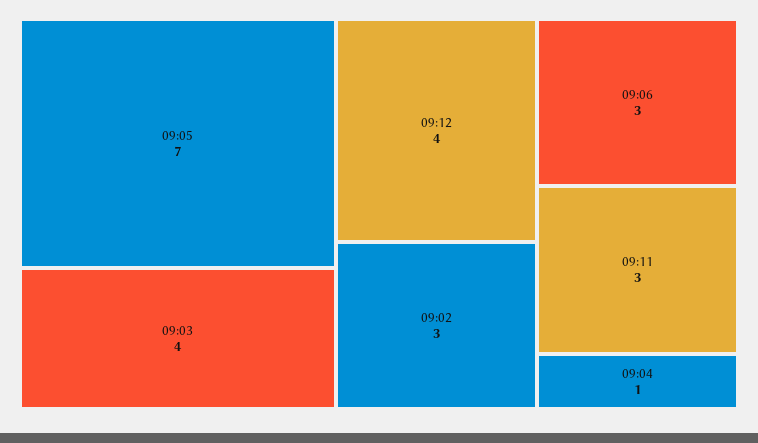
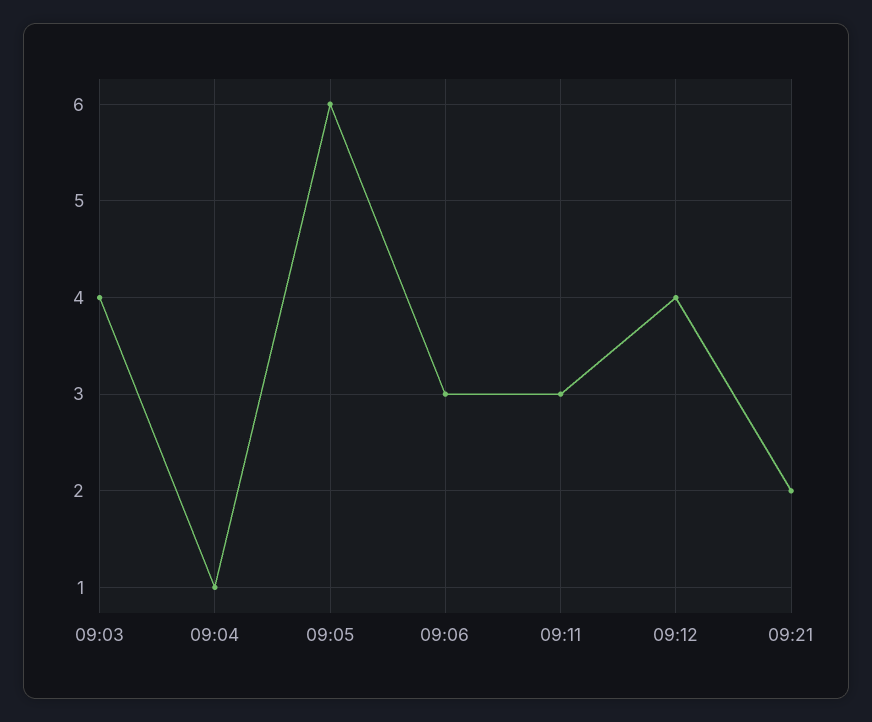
09:05: 7 -> 6
09:02: 3 -> none
09:21: none -> 2

